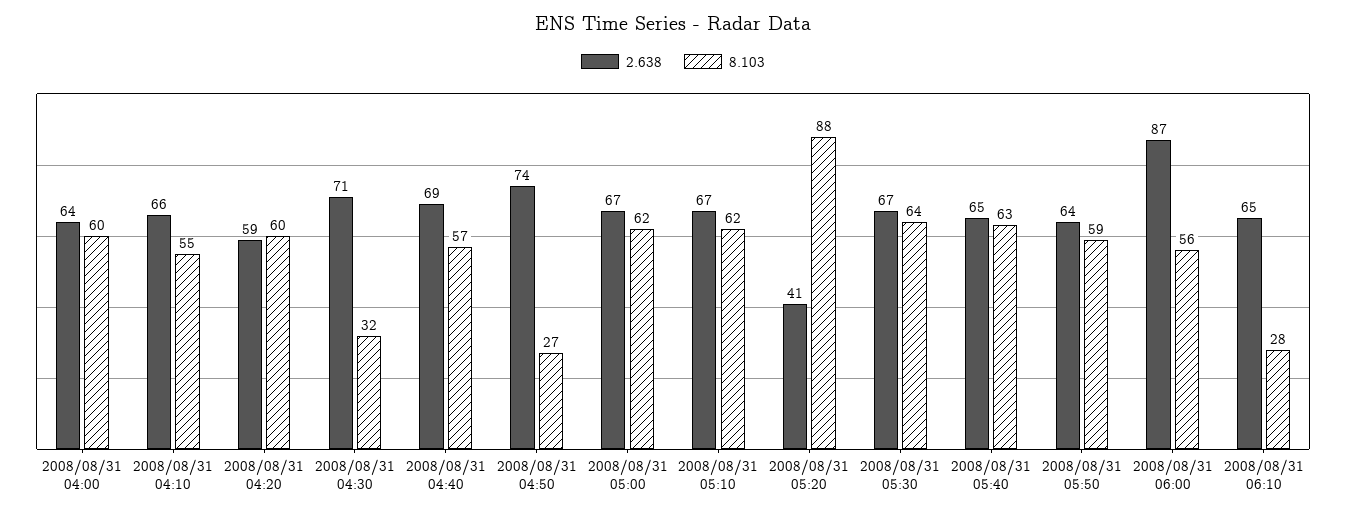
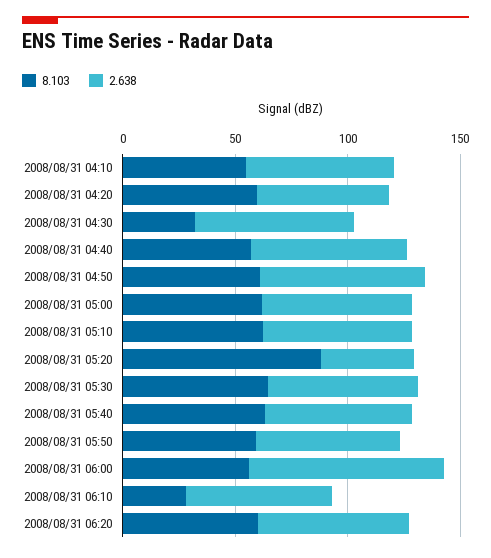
2.638, 2008/08/31 04:00: 64 -> none
8.103, 2008/08/31 04:00: 60 -> none
8.103, 2008/08/31 04:50: 27 -> 60
8.103, 2008/08/31 06:20: none -> 60
2.638, 2008/08/31 06:20: none -> 70

